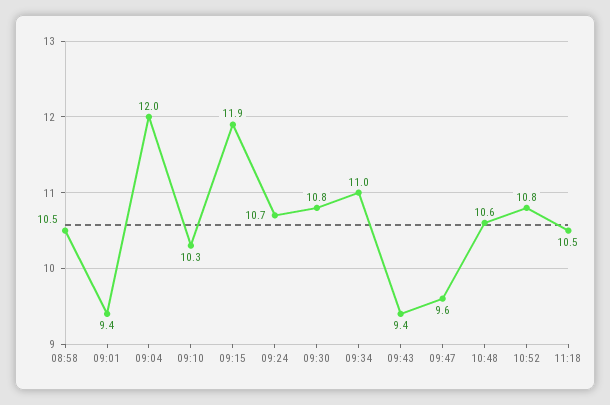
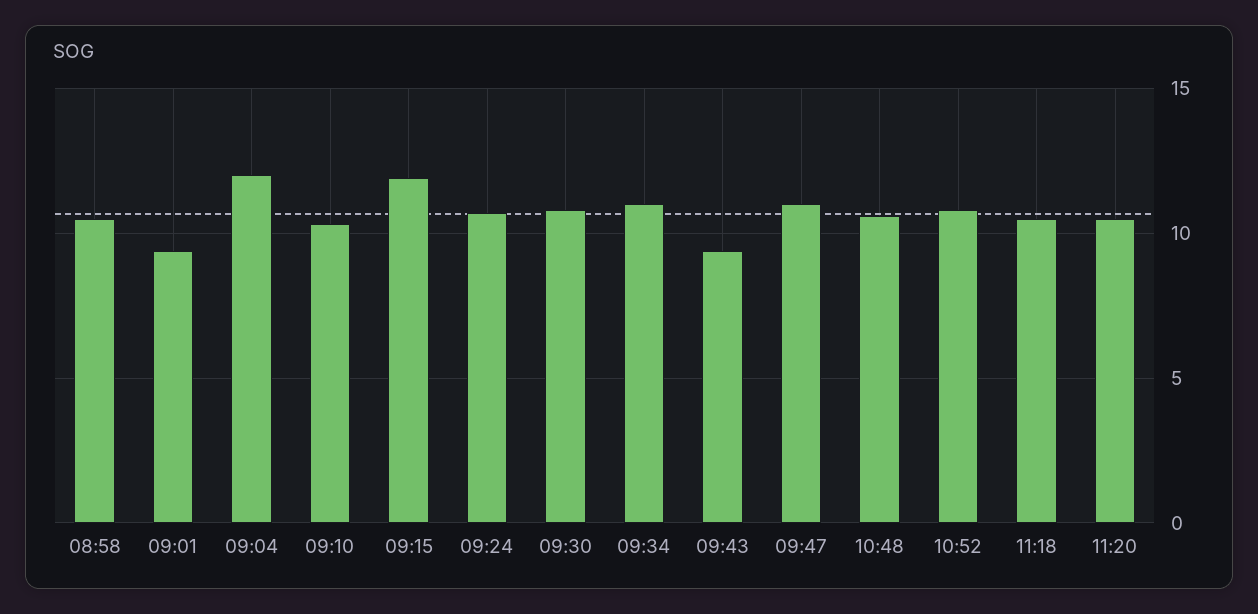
09:47: 9.6 -> 11
11:20: none -> 10.5

